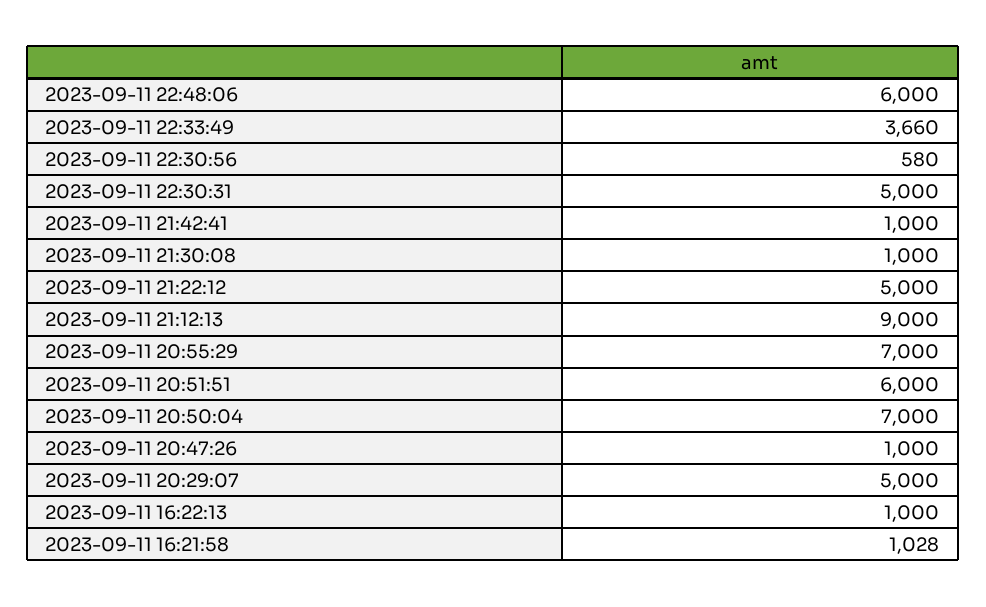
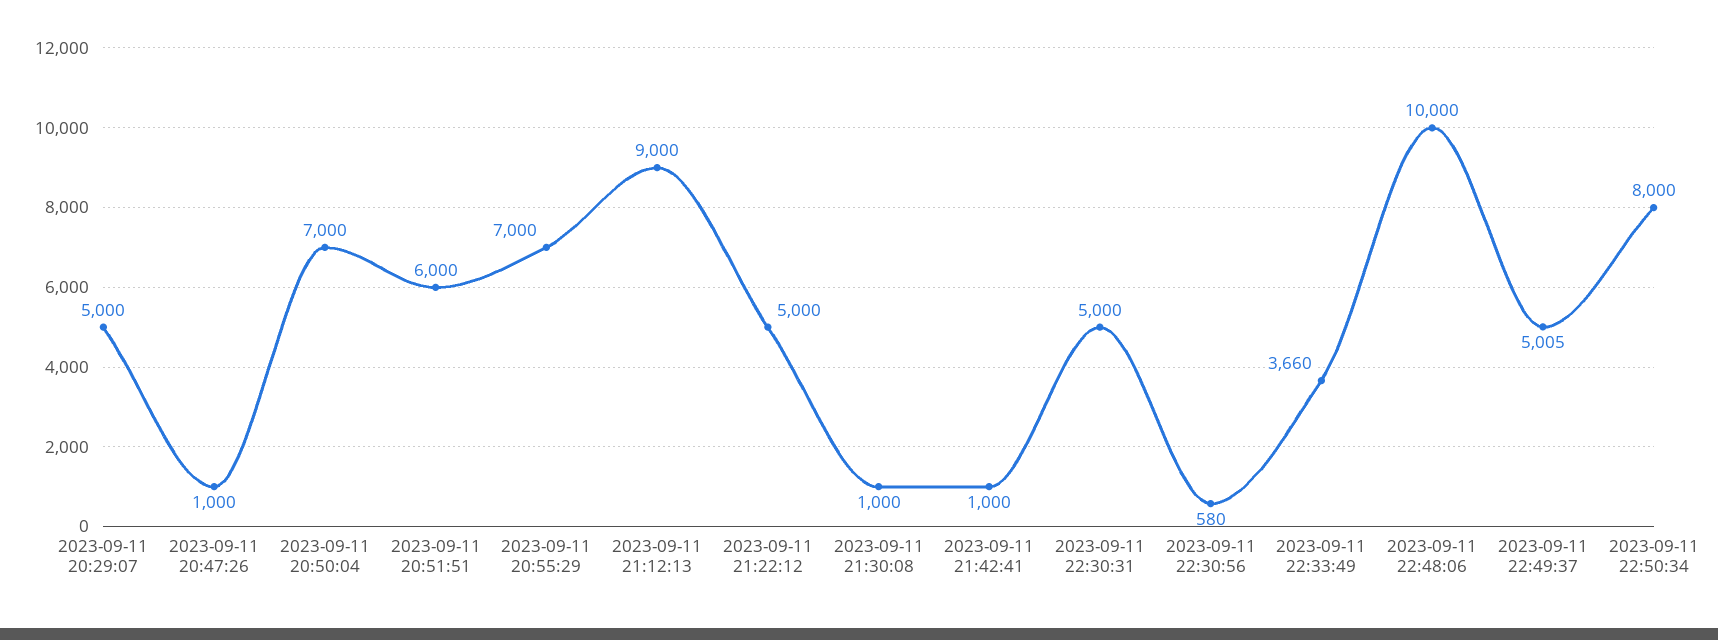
2023-09-11 22:48:06: 6000 -> 10000
2023-09-11 16:22:13: 1000 -> none
2023-09-11 16:21:58: 1028 -> none
2023-09-11 22:49:37: none -> 5005
2023-09-11 22:50:34: none -> 8000

